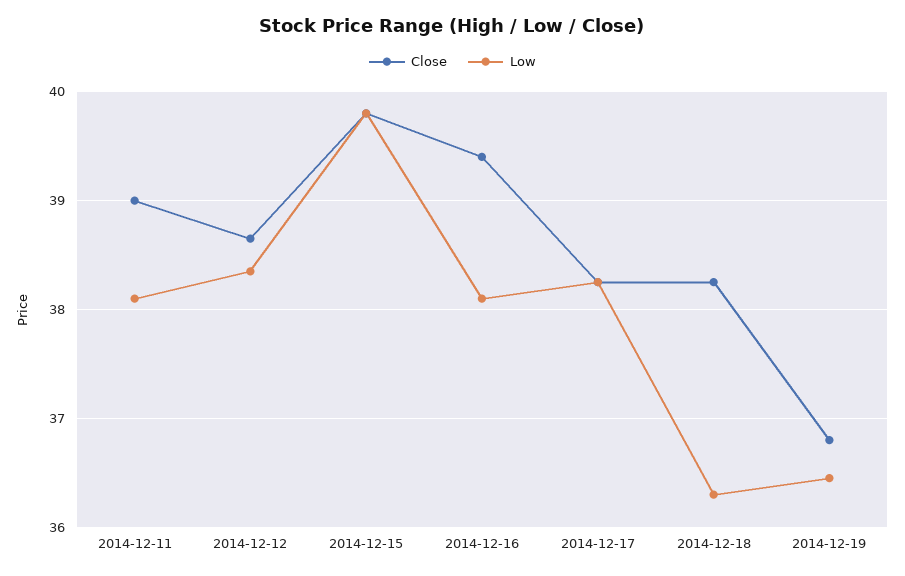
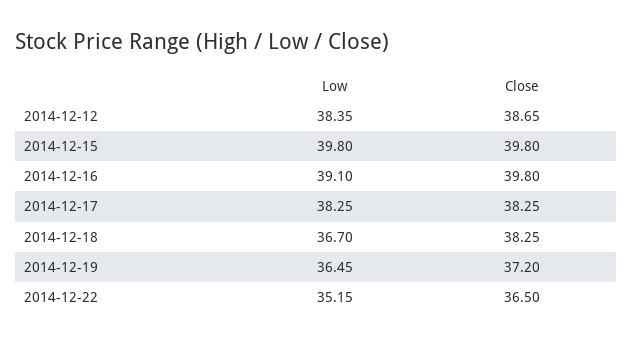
Close, 2014-12-11: 39 -> none
Low, 2014-12-11: 38.1 -> none
Close, 2014-12-16: 39.4 -> 39.8
Low, 2014-12-16: 38.1 -> 39.1
Low, 2014-12-18: 36.3 -> 36.7
Close, 2014-12-19: 36.8 -> 37.2
Low, 2014-12-22: none -> 35.15
Close, 2014-12-22: none -> 36.5

